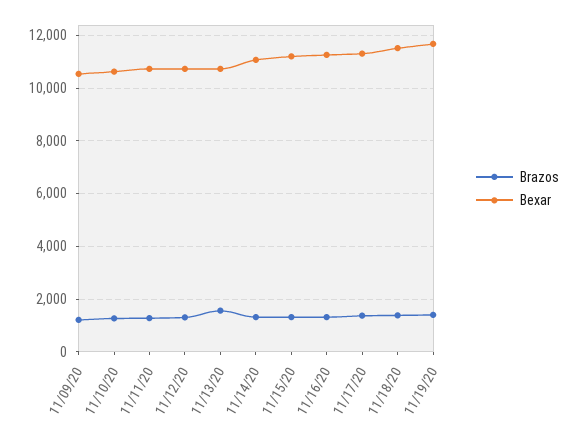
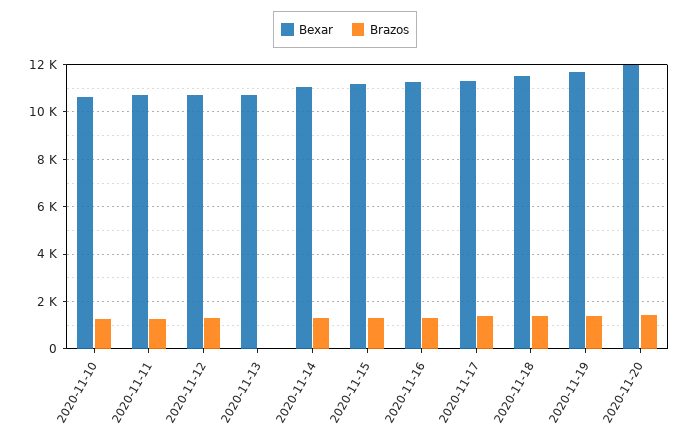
Brazos, 11/09/20: 1250 -> none
Bexar, 11/09/20: 10500 -> none
Brazos, 11/13/20: 1500 -> 0
Bexar, 2020-11-20: none -> 12000
Brazos, 2020-11-20: none -> 1500

